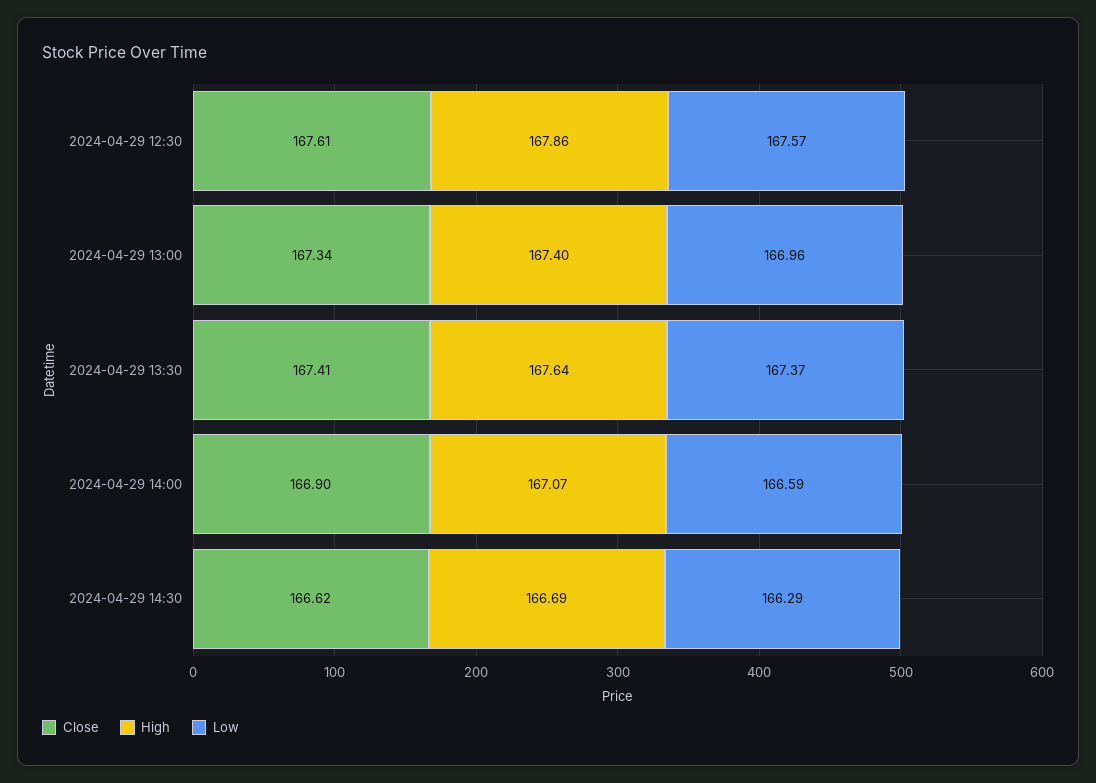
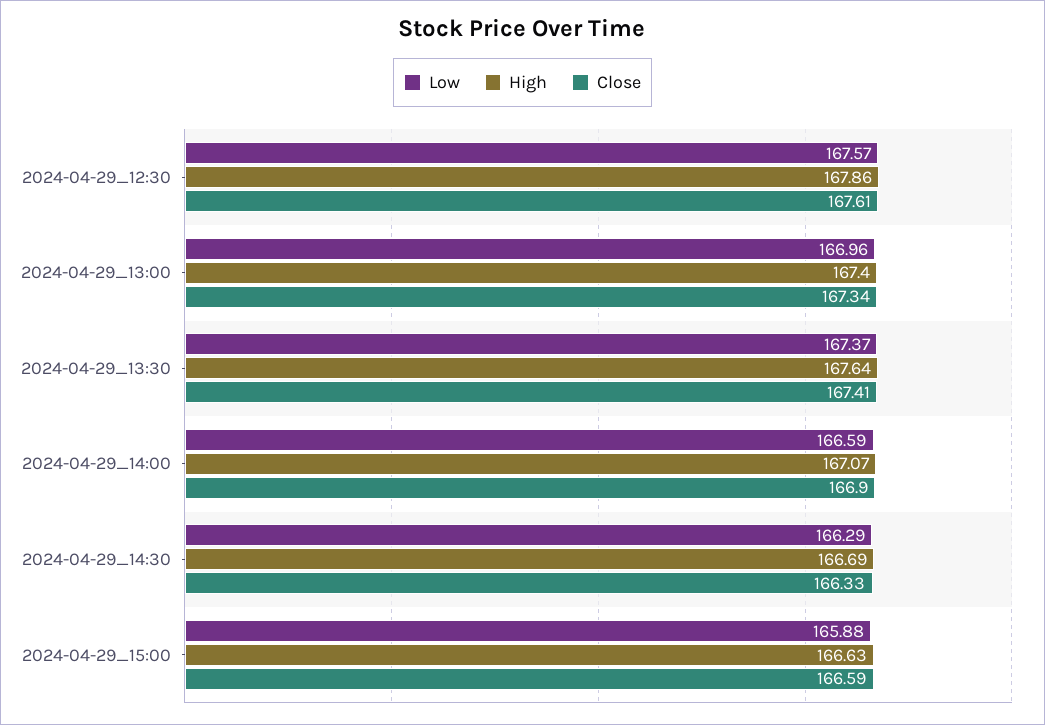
Close, 2024-04-29 14:30: 166.62 -> 166.33
Low, 2024-04-29_15:00: none -> 165.88
High, 2024-04-29_15:00: none -> 166.63
Close, 2024-04-29_15:00: none -> 166.59

